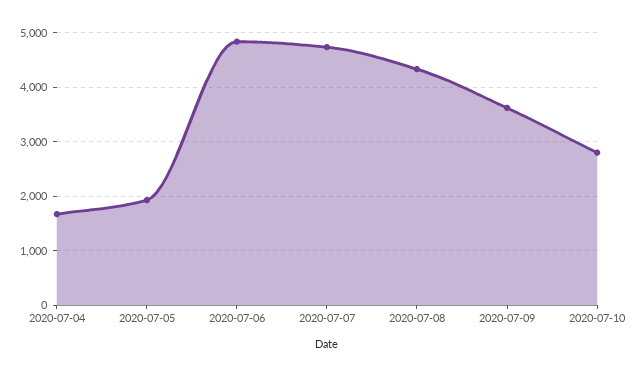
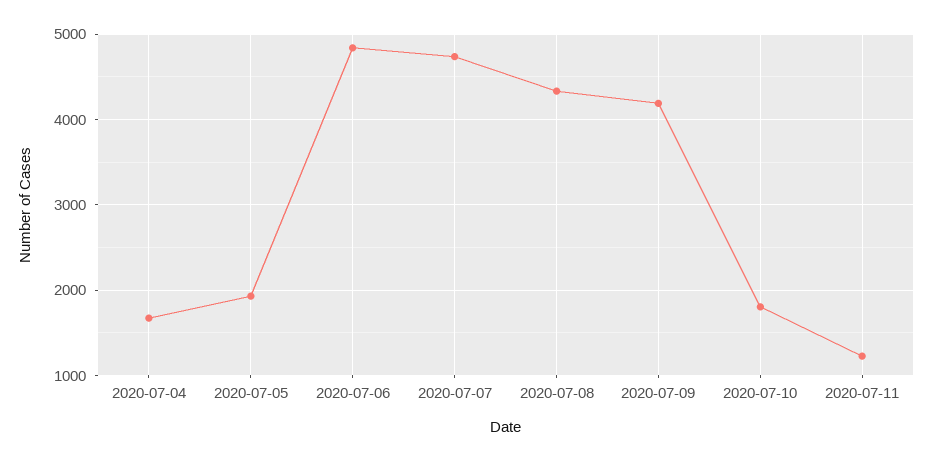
2020-07-09: 3600 -> 4200
2020-07-10: 2800 -> 1800
2020-07-11: none -> 1200

